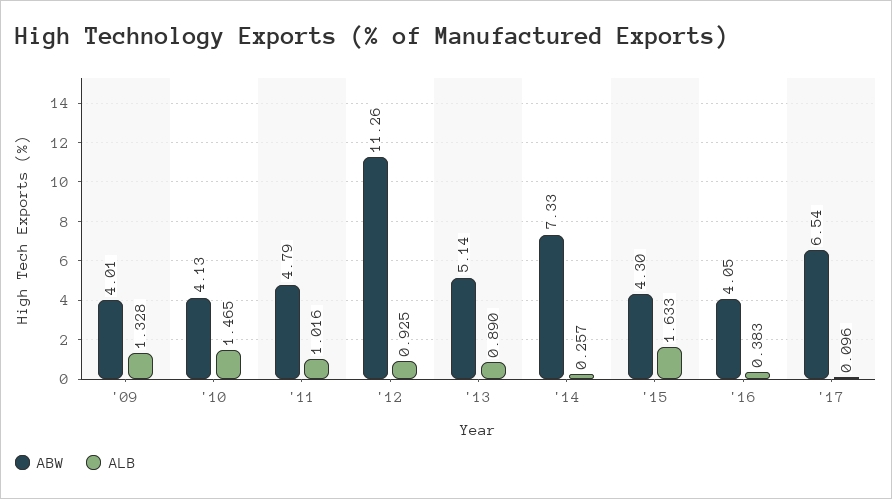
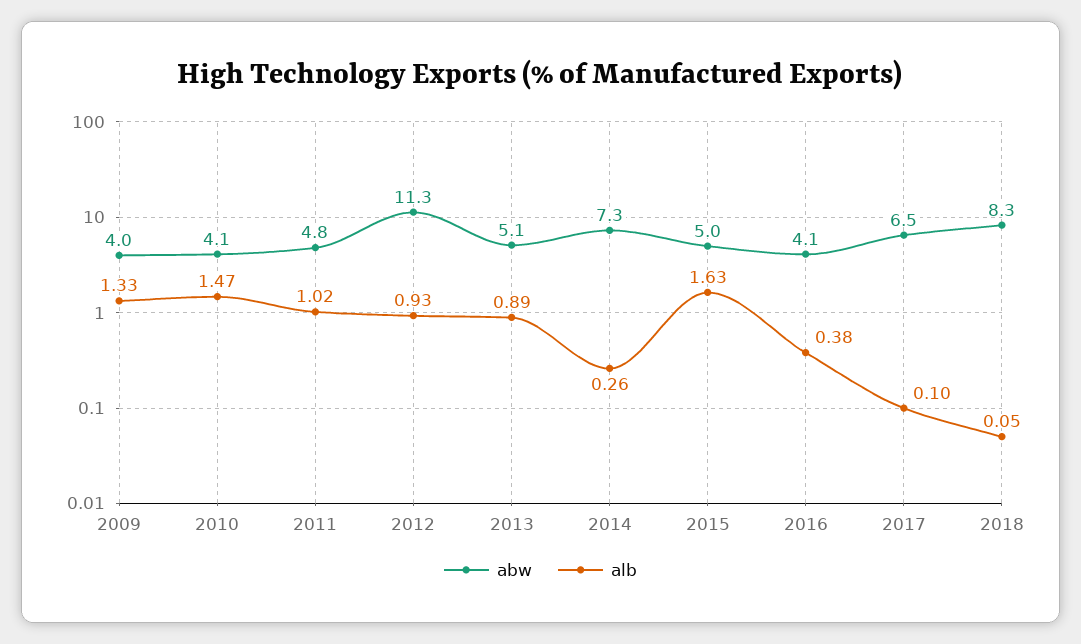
ABW, '15: 4.3 -> 5
ABW, 2018: none -> 8.3
ALB, 2018: none -> 0.05

